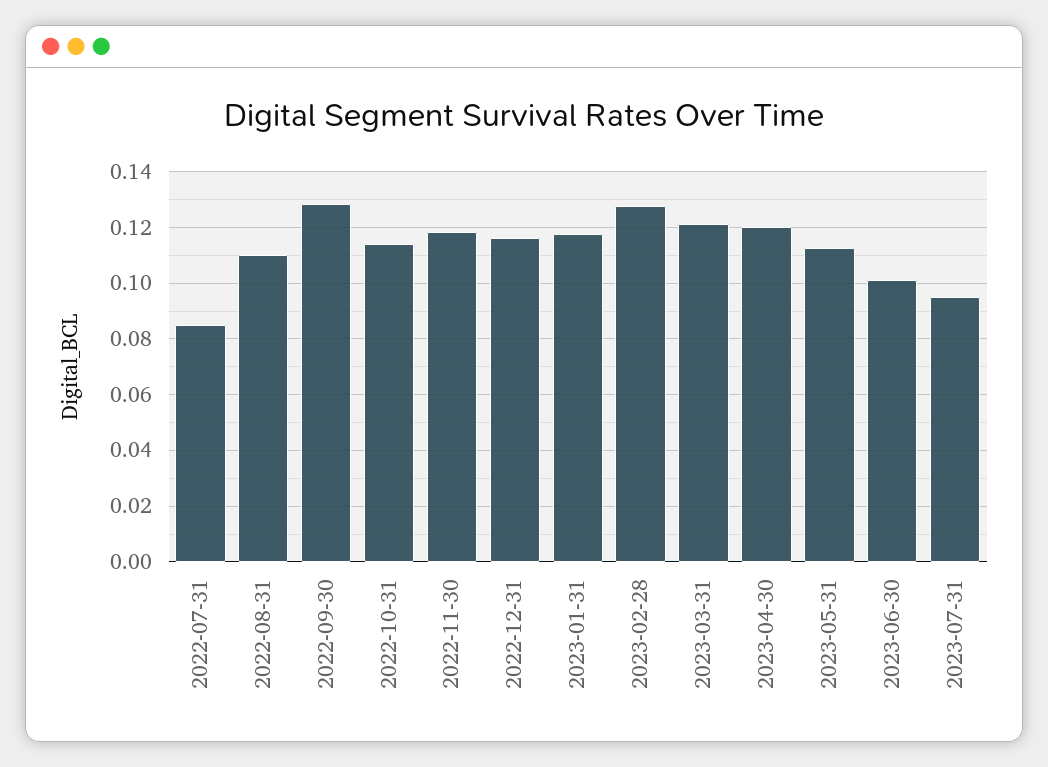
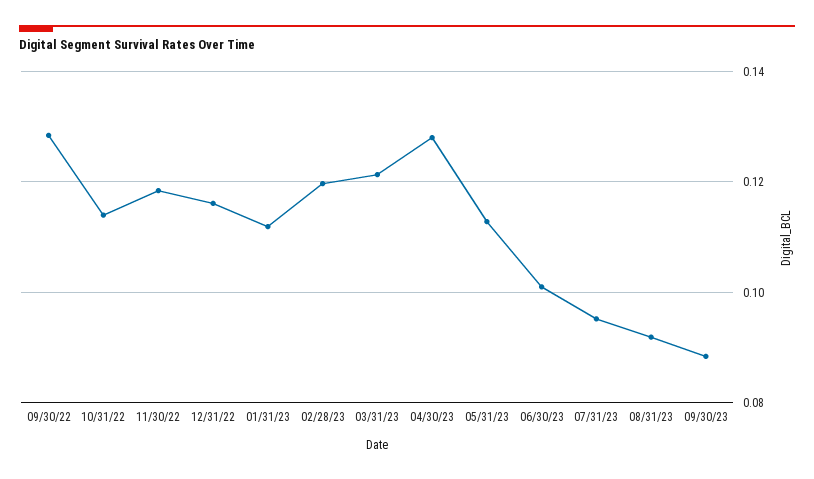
2022-07-31: 0.085 -> none
2022-08-31: 0.11 -> none
2023-01-31: 0.1175 -> 0.112
2023-02-28: 0.1275 -> 0.12
2023-04-30: 0.12 -> 0.128
08/31/23: none -> 0.092
09/30/23: none -> 0.088

